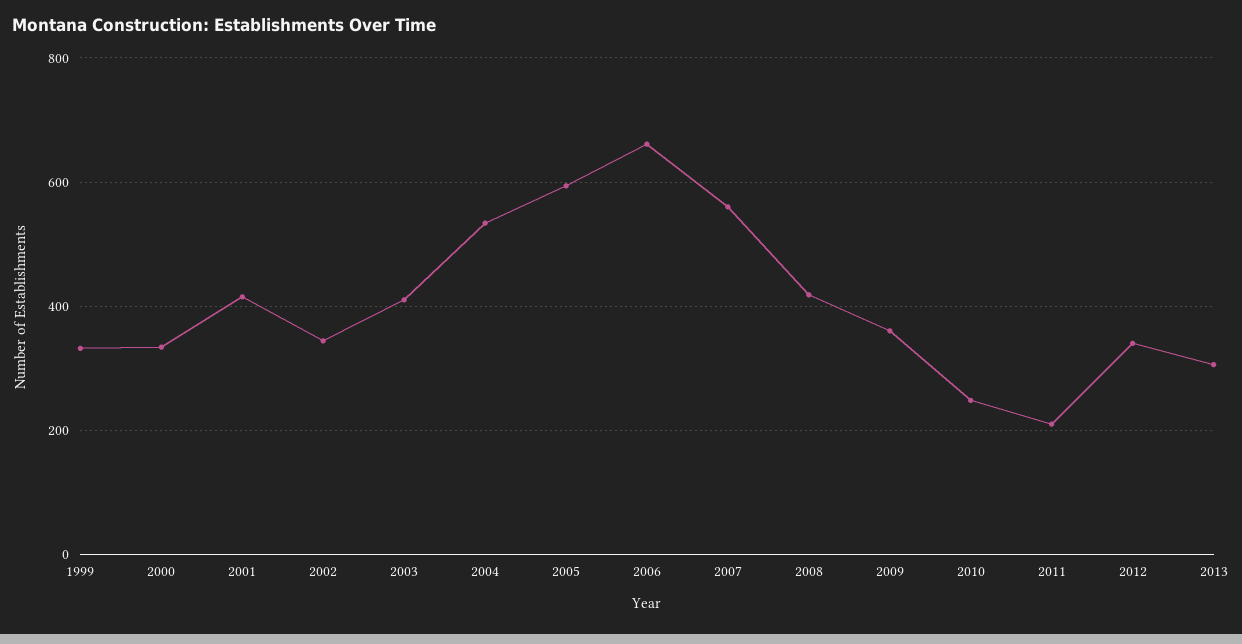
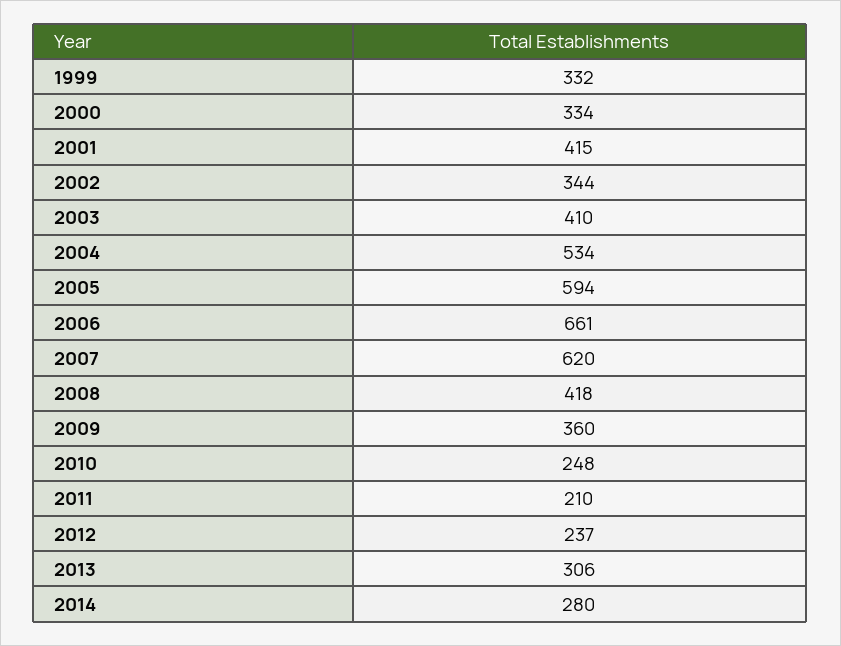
2007: 560 -> 620
2012: 340 -> 237
2014: none -> 280

